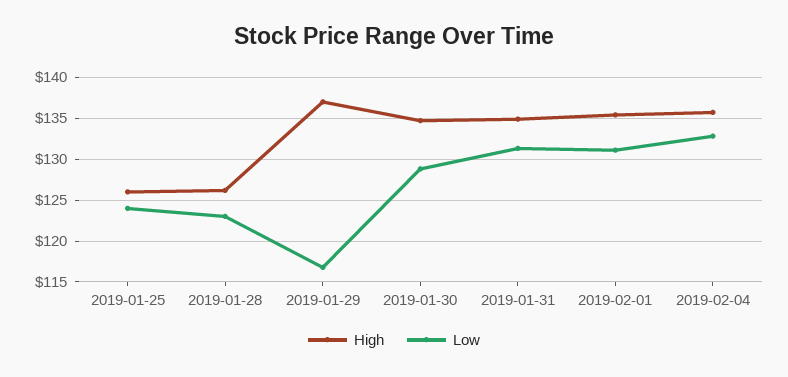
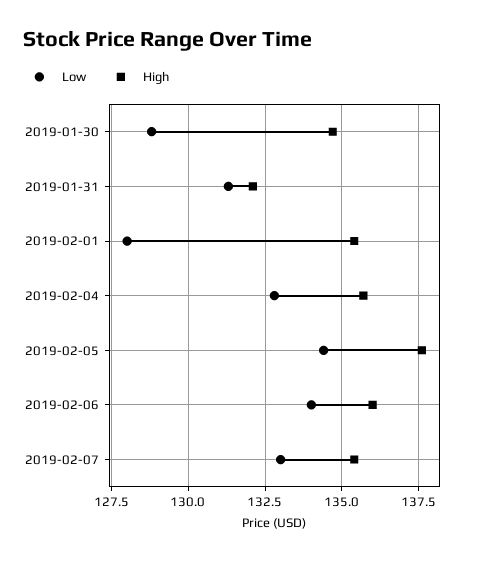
High, 2019-01-25: 126 -> none
Low, 2019-01-25: 124 -> none
High, 2019-01-28: 126 -> none
Low, 2019-01-28: 123 -> none
High, 2019-01-29: 137 -> none
Low, 2019-01-29: 117 -> none
High, 2019-01-31: 135 -> 132
Low, 2019-02-01: 131 -> 128
Low, 2019-02-05: none -> 134.5
High, 2019-02-05: none -> 137.5
Low, 2019-02-06: none -> 134
High, 2019-02-06: none -> 136
Low, 2019-02-07: none -> 133
High, 2019-02-07: none -> 135.5

